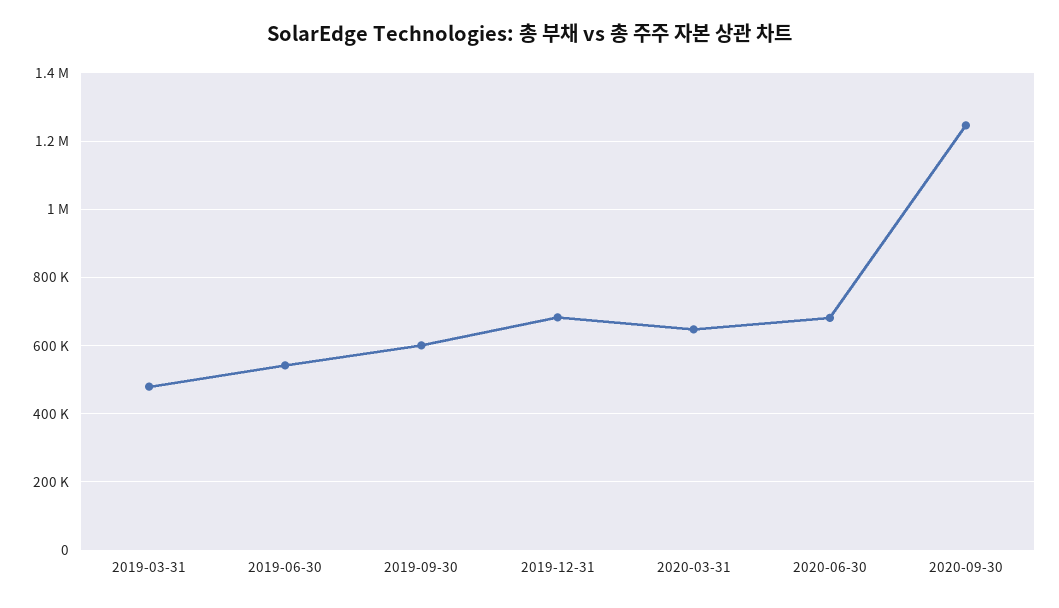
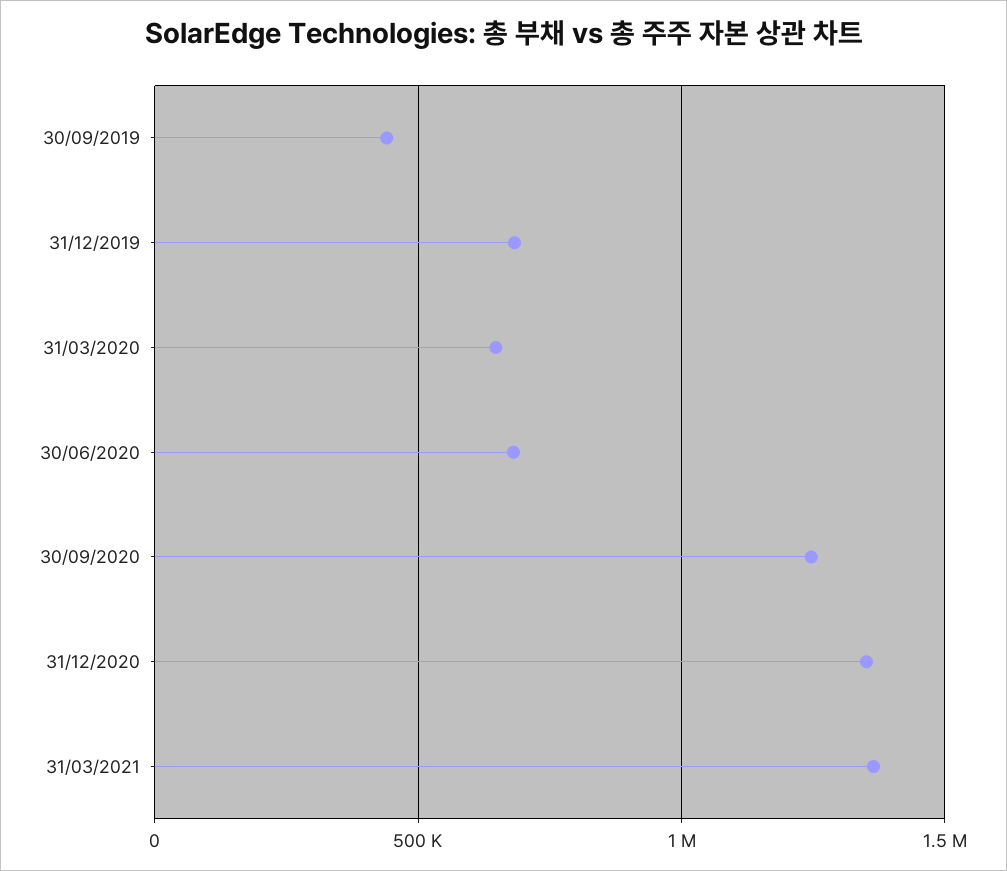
2019-03-31: 480000 -> none
2019-06-30: 540000 -> none
2019-09-30: 600000 -> 450000
31/12/2020: none -> 1350000
31/03/2021: none -> 1350000

